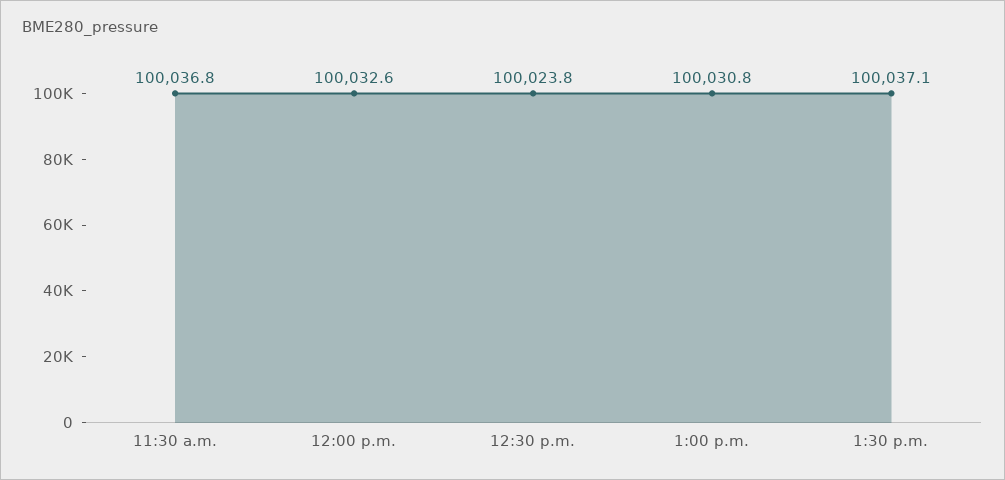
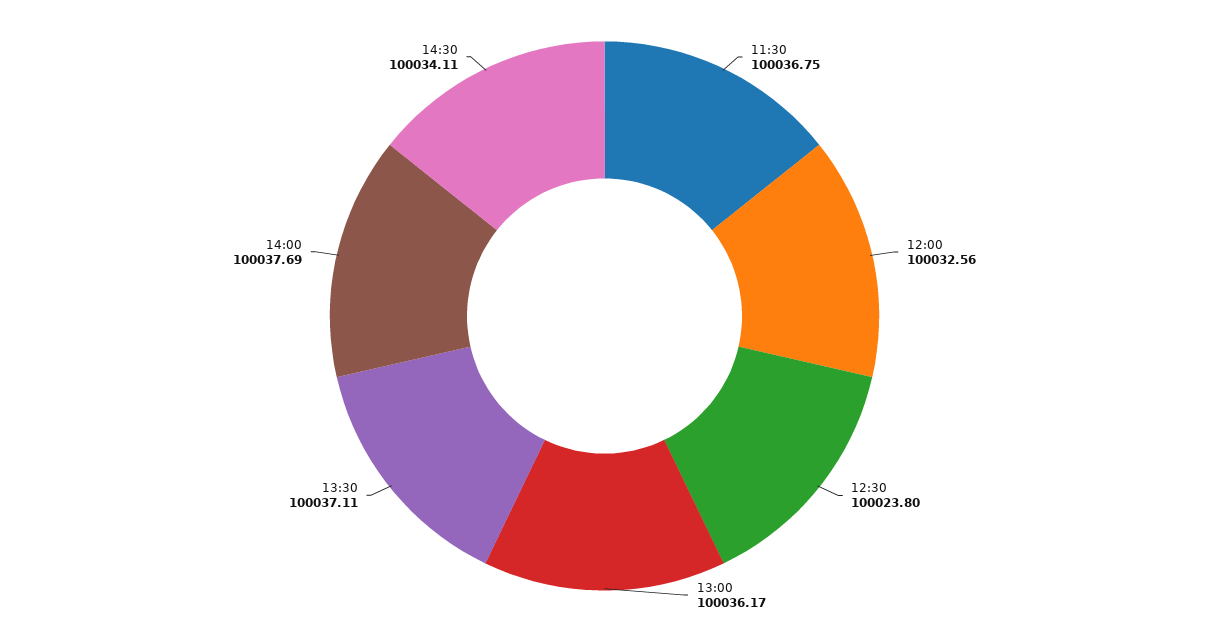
1:00 p.m.: 100030.8 -> 100036.17
14:00: none -> 100037.69
14:30: none -> 100034.11

